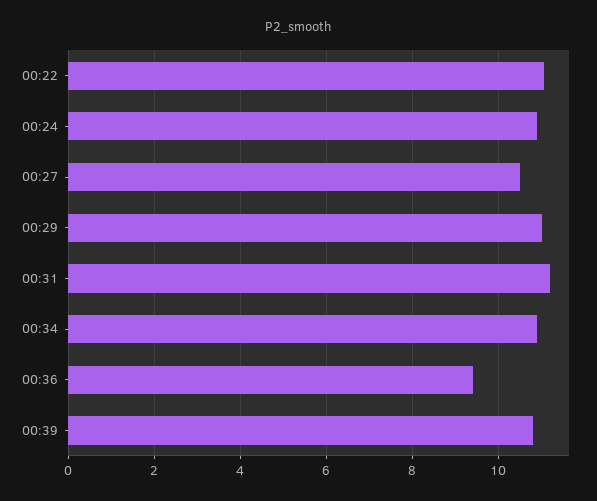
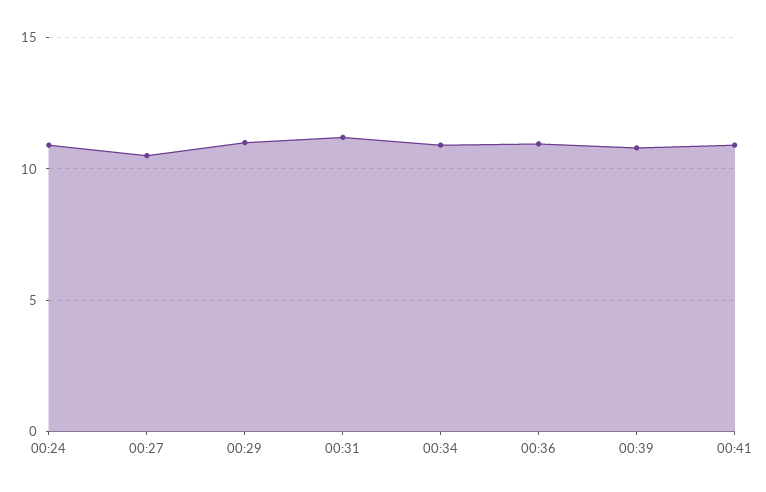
00:22: 11 -> none
00:36: 9.4 -> 11
00:41: none -> 11

